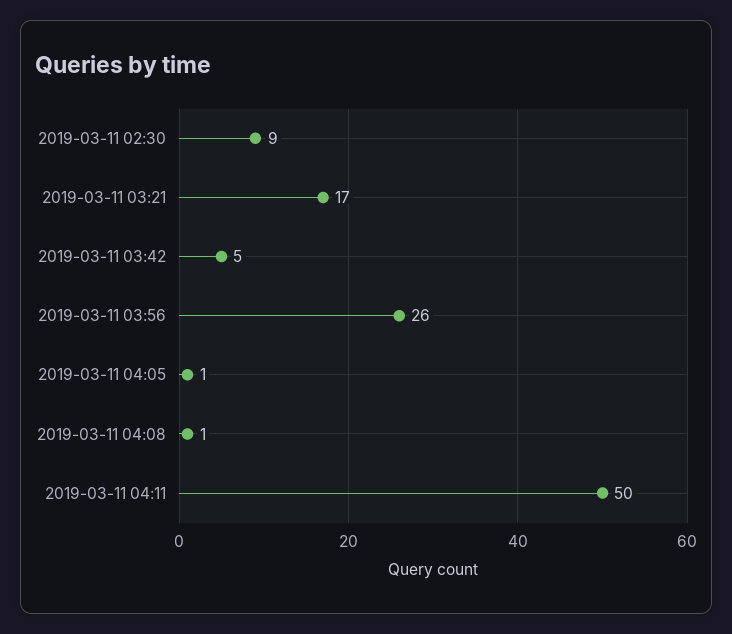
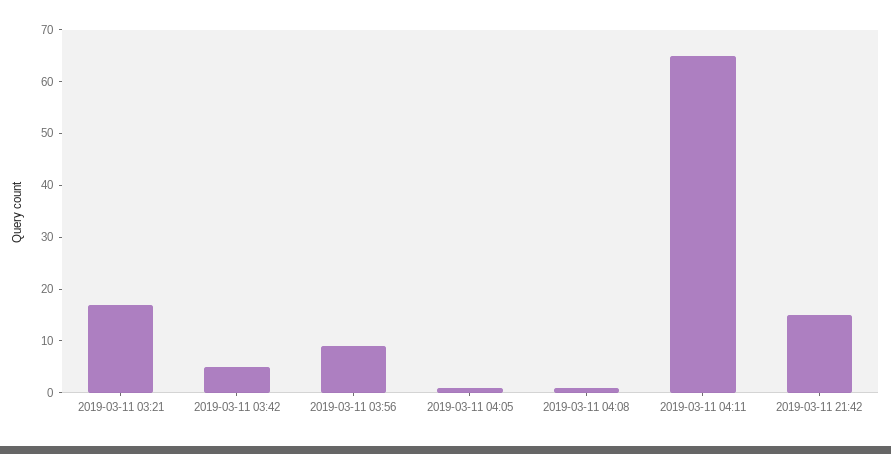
2019-03-11 02:30: 9 -> none
2019-03-11 03:56: 26 -> 10
2019-03-11 04:11: 50 -> 65
2019-03-11 21:42: none -> 15

